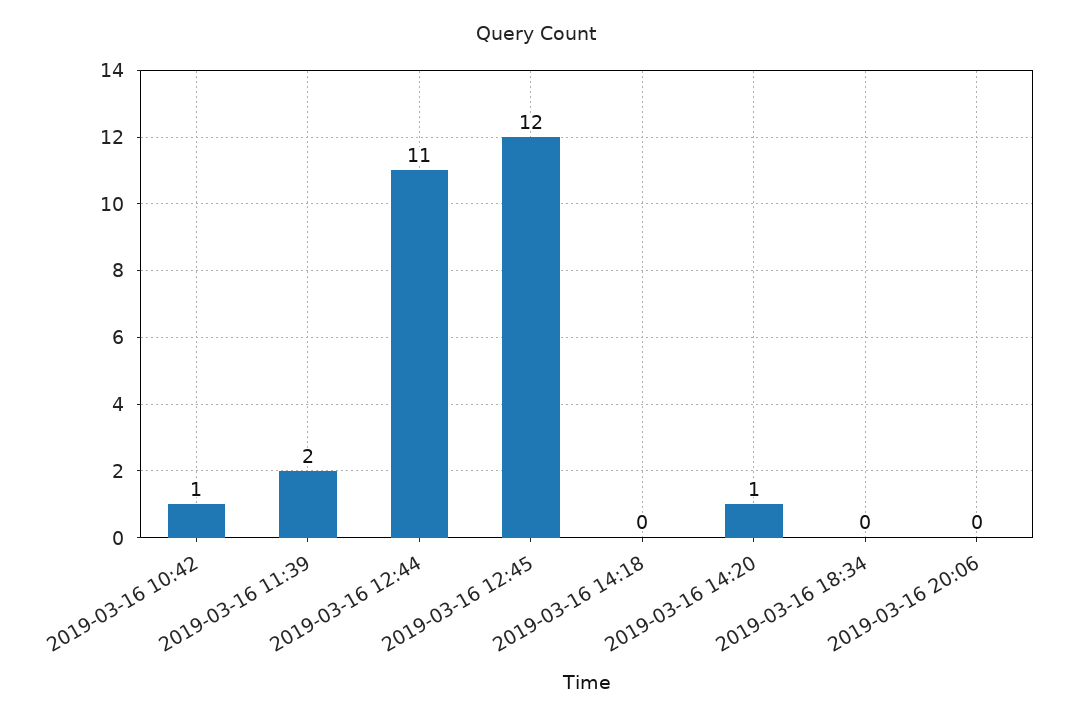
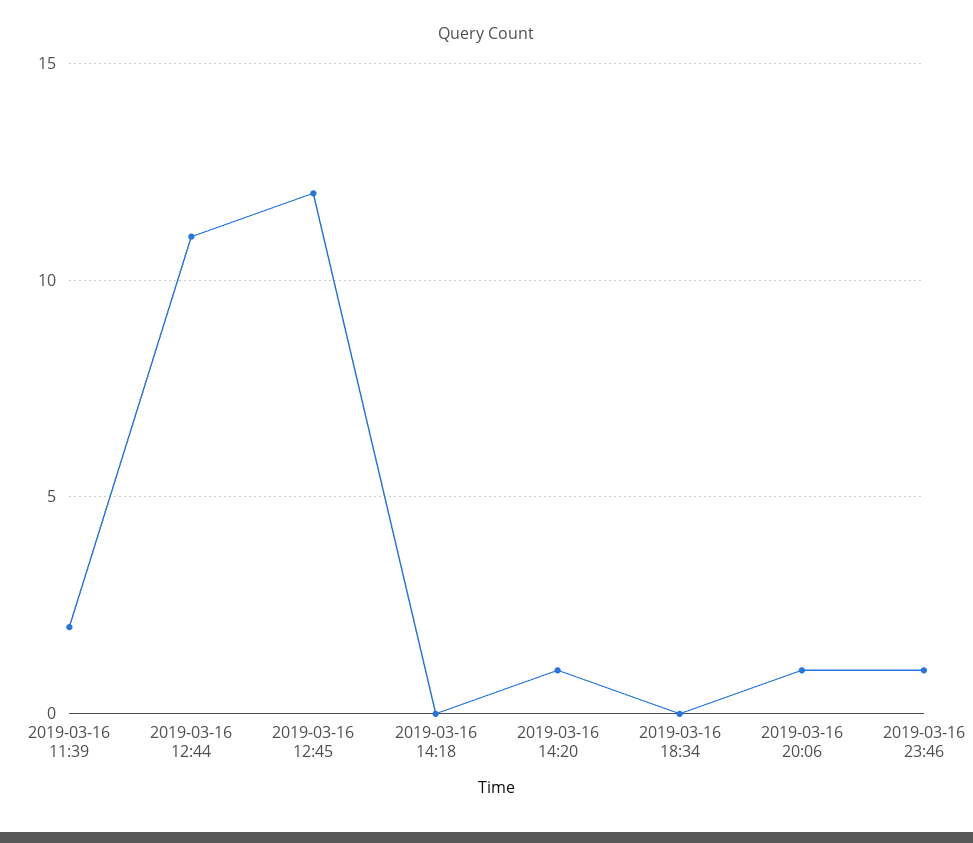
2019-03-16 10:42: 1 -> none
2019-03-16 20:06: 0 -> 1
2019-03-16 23:46: none -> 1

